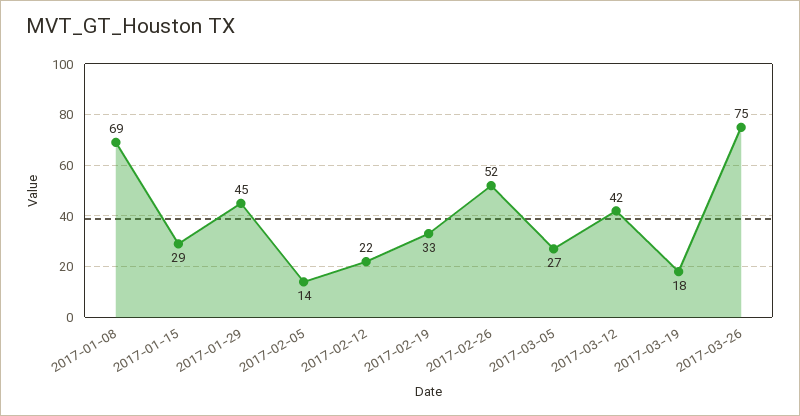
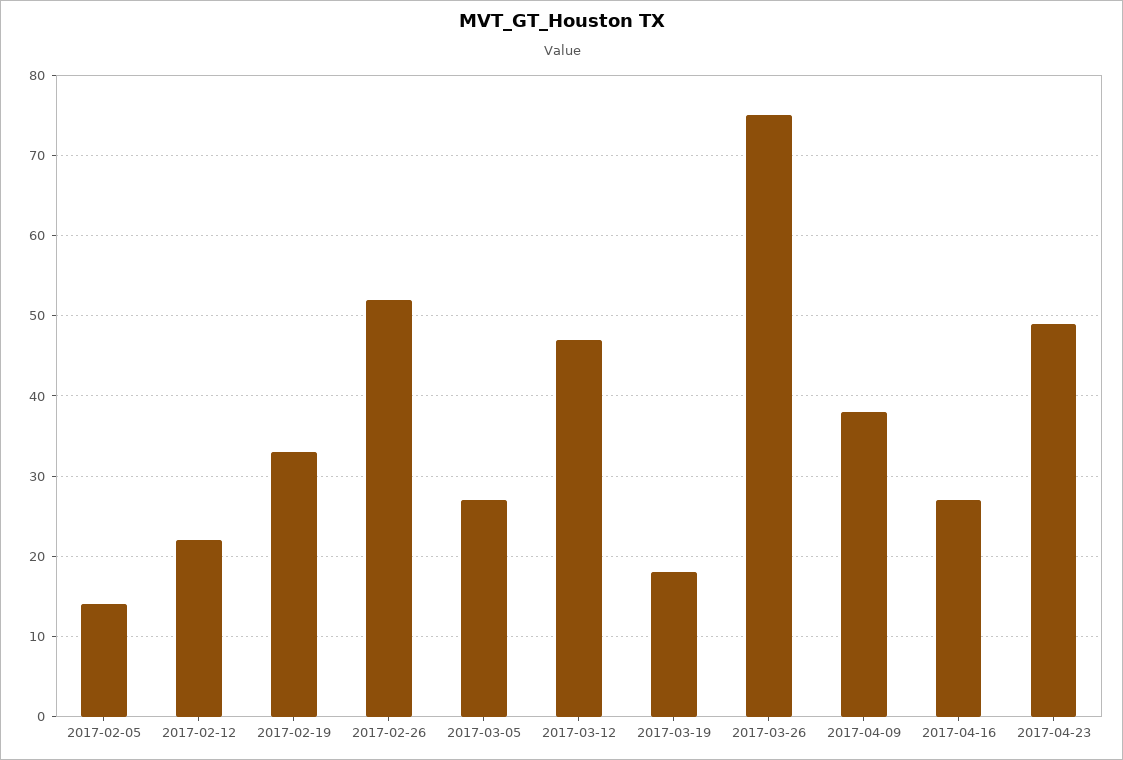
2017-01-08: 69 -> none
2017-01-15: 29 -> none
2017-01-29: 45 -> none
2017-03-12: 42 -> 47
2017-04-09: none -> 38
2017-04-16: none -> 27
2017-04-23: none -> 49

